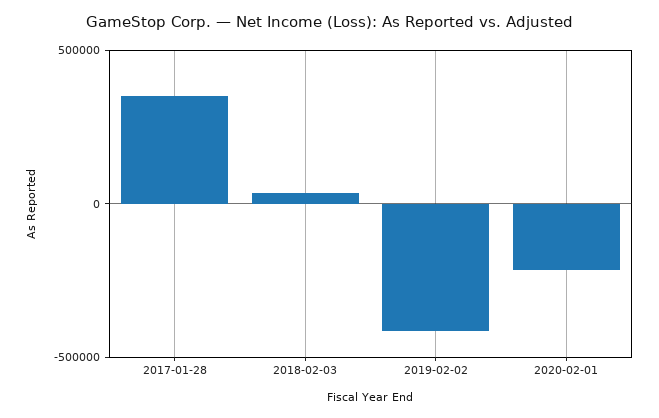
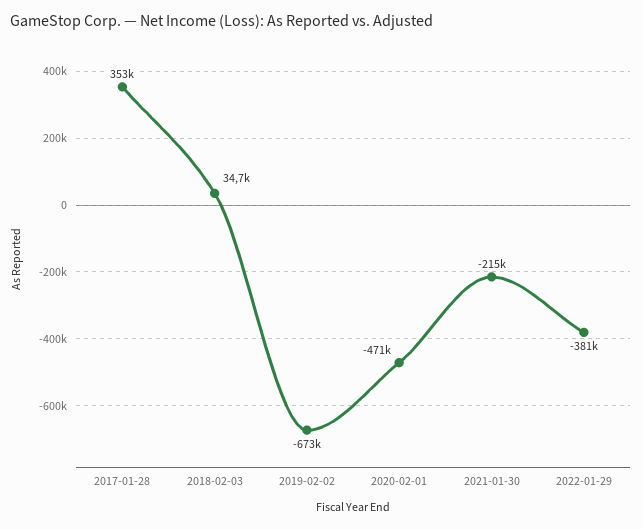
2019-02-02: -400000 -> -673000
2020-02-01: -200000 -> -471000
2021-01-30: none -> -215000
2022-01-29: none -> -381000

